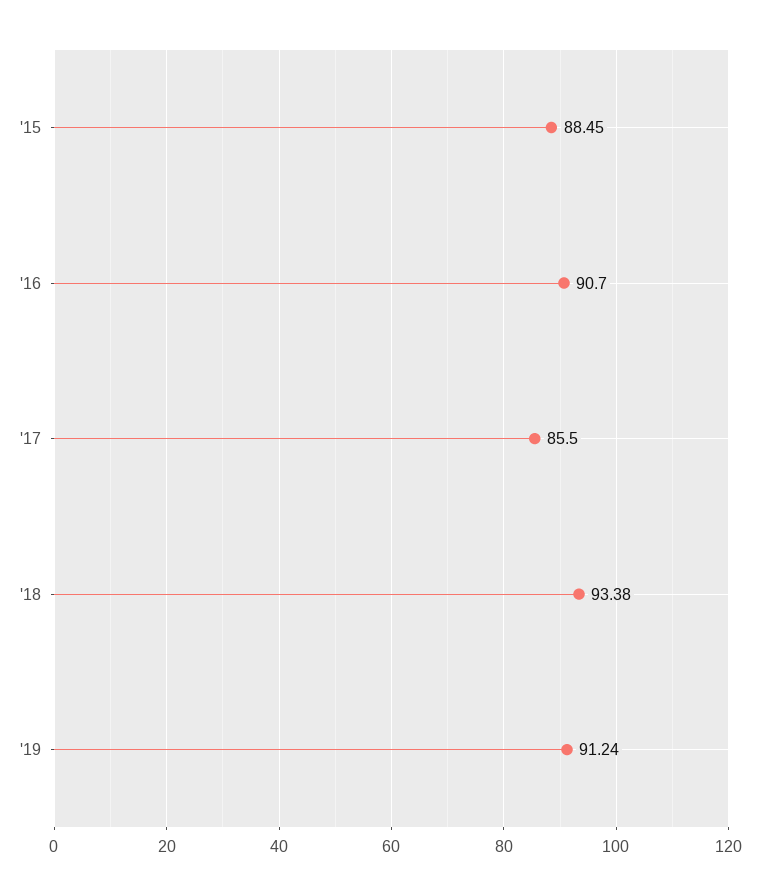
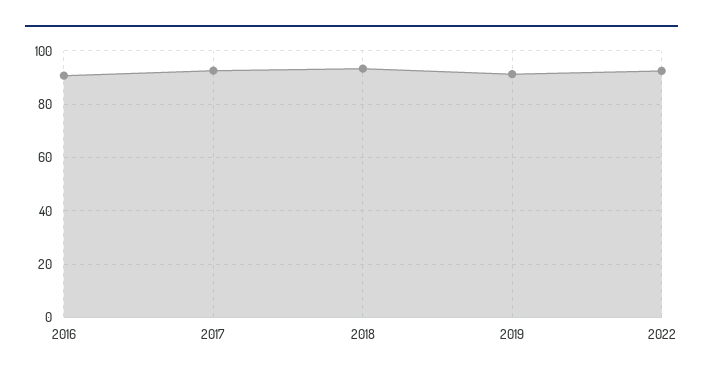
'15: 88.45 -> none
'17: 85.5 -> 92.5
2022: none -> 92.5

